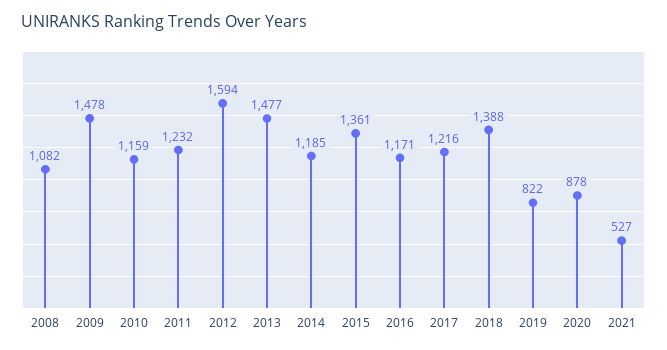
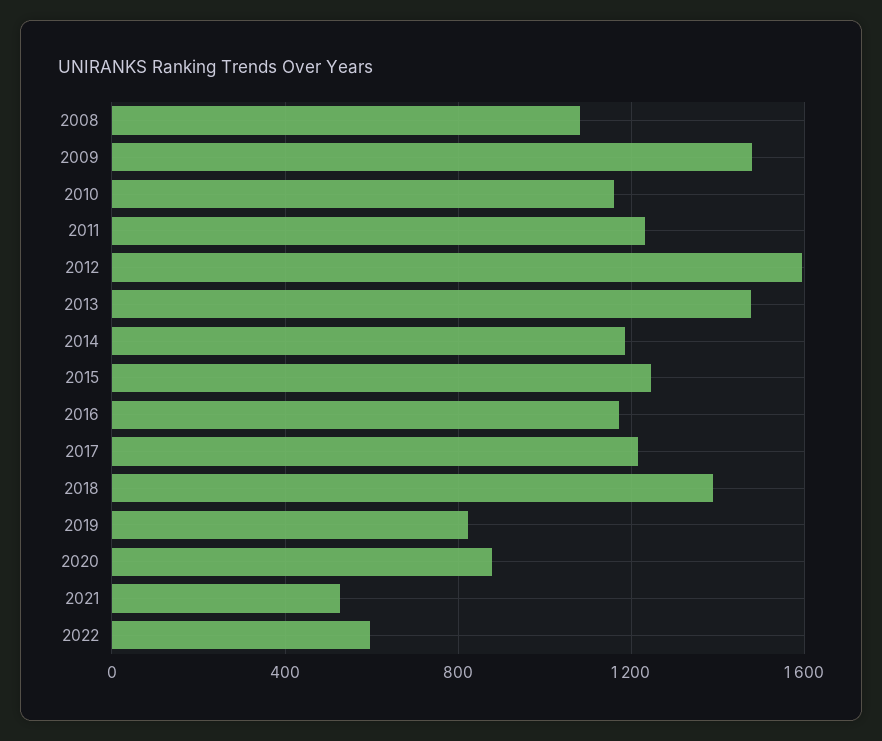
2015: 1361 -> 1250
2022: none -> 600

